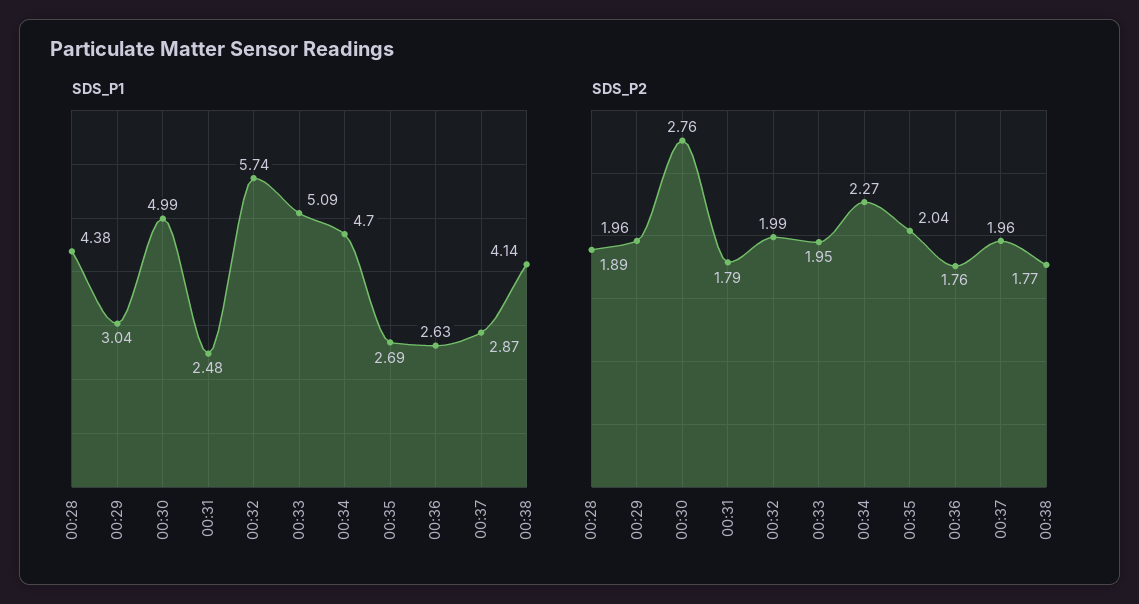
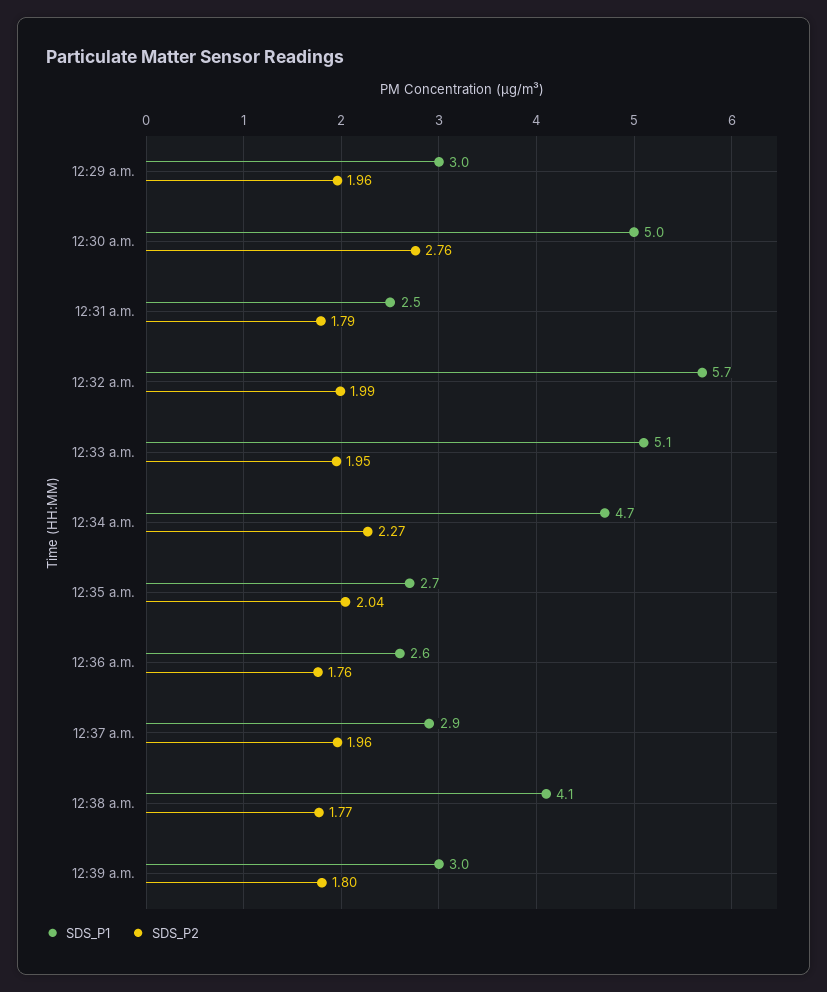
SDS_P1, 00:28: 4.38 -> none
SDS_P2, 00:28: 1.89 -> none
SDS_P1, 12:39 a.m.: none -> 3
SDS_P2, 12:39 a.m.: none -> 1.8

